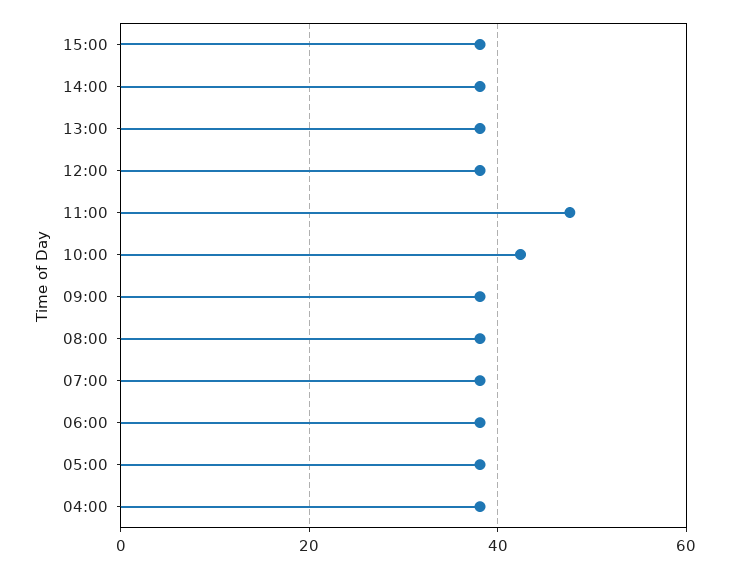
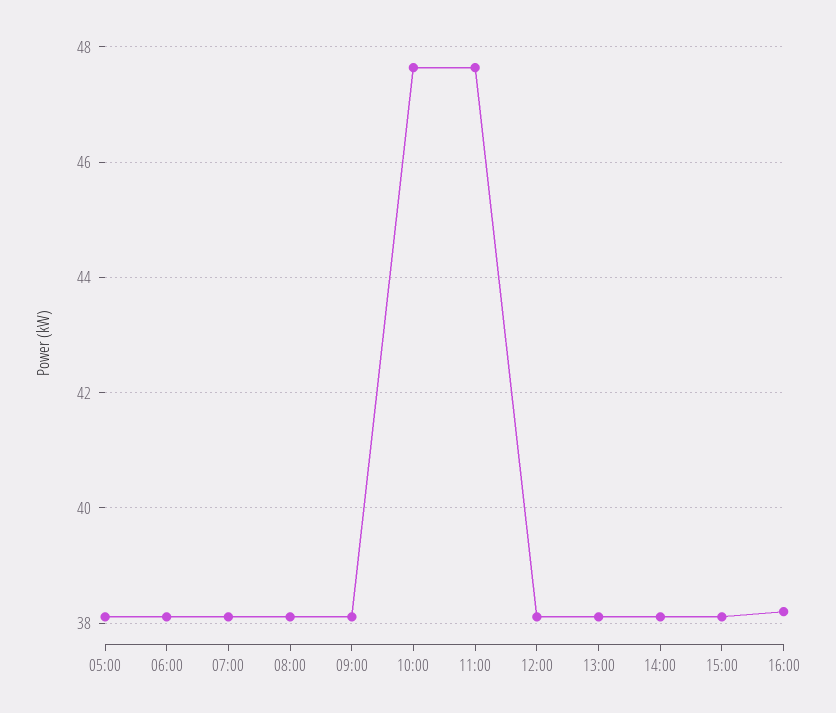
10:00: 42 -> 47.6
04:00: 38 -> none
16:00: none -> 38.2

